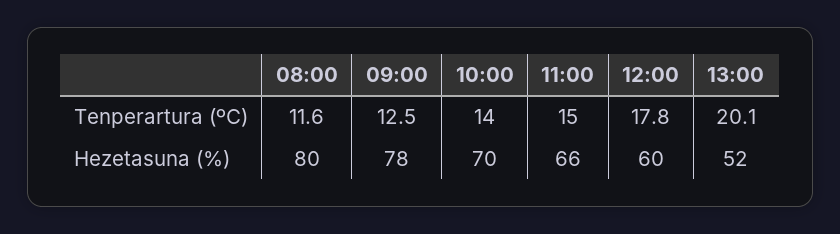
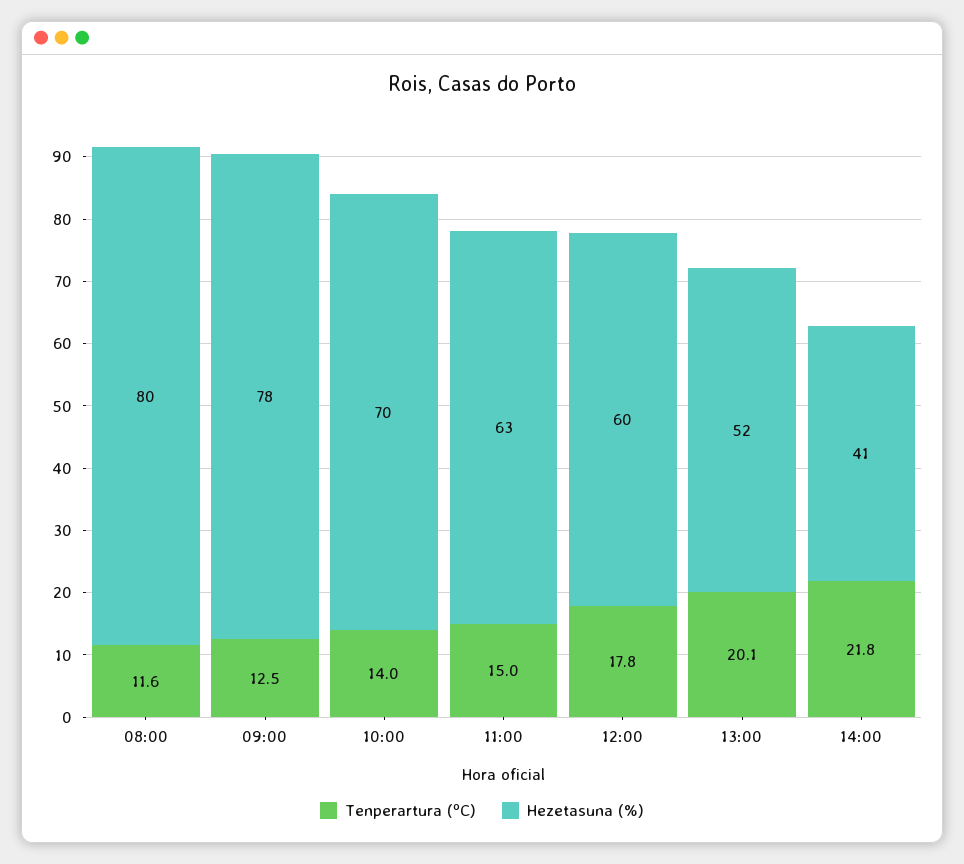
Hezetasuna (%), 11:00: 66 -> 63
Tenperartura (ºC), 14:00: none -> 21.8
Hezetasuna (%), 14:00: none -> 41

